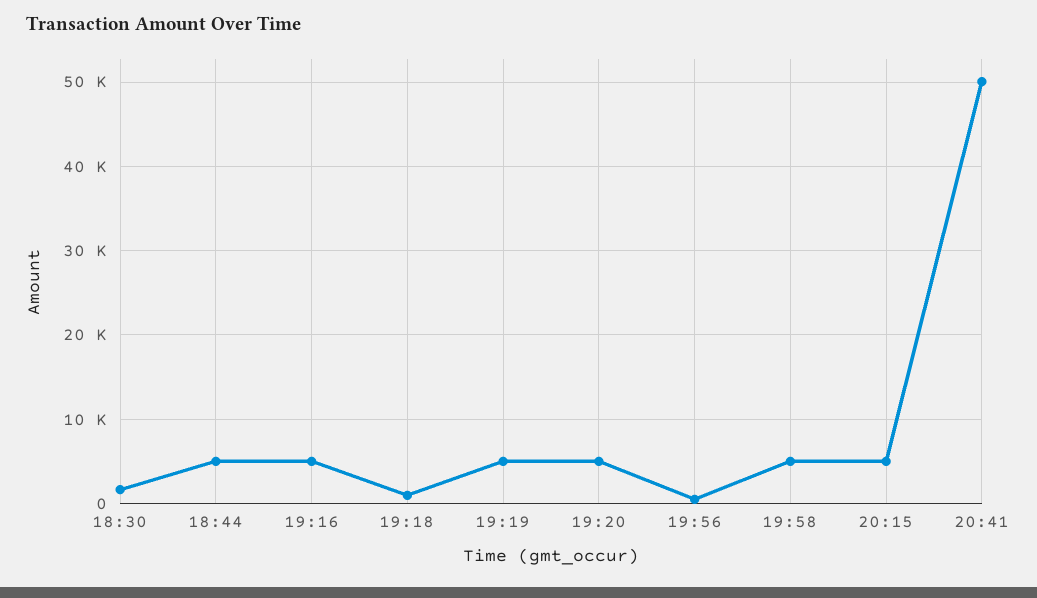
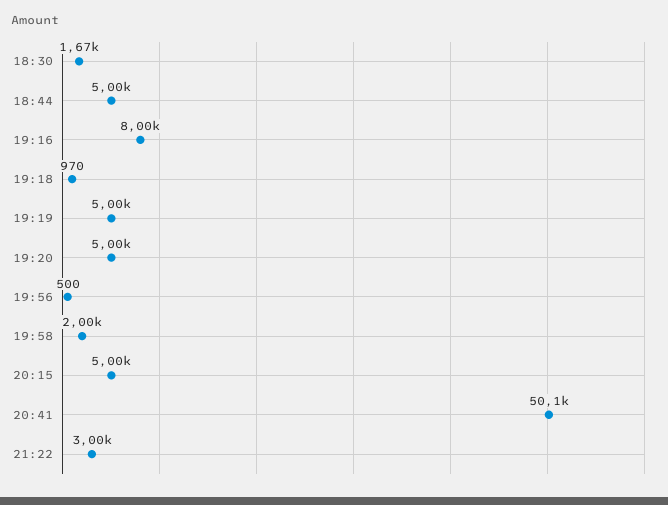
19:16: 5000 -> 8000
19:58: 5000 -> 2000
21:22: none -> 3000

